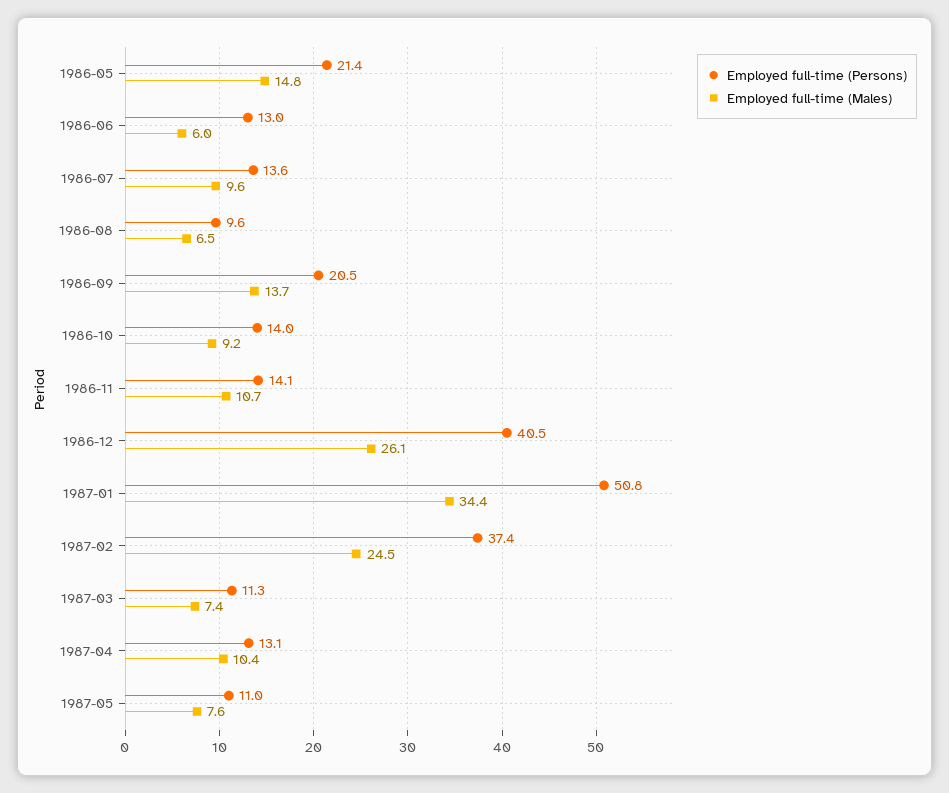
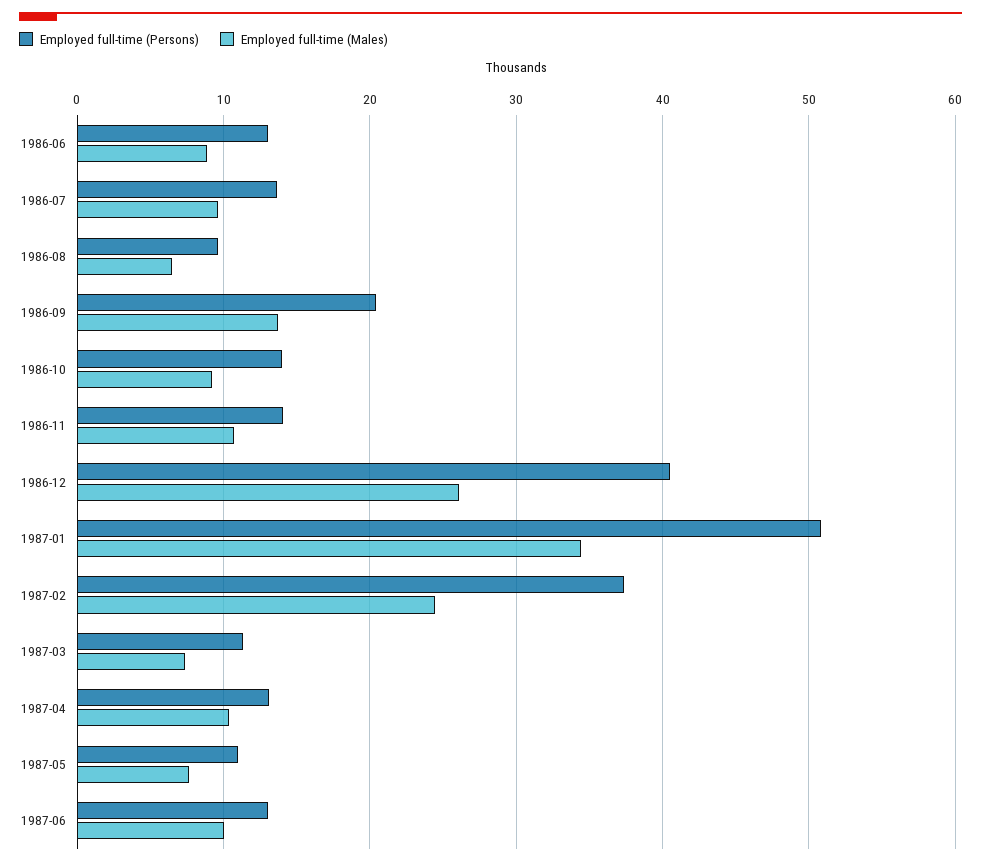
Employed full-time (Persons), 1986-05: 21.4 -> none
Employed full-time (Males), 1986-05: 14.8 -> none
Employed full-time (Males), 1986-06: 6 -> 9
Employed full-time (Persons), 1987-06: none -> 13
Employed full-time (Males), 1987-06: none -> 10

